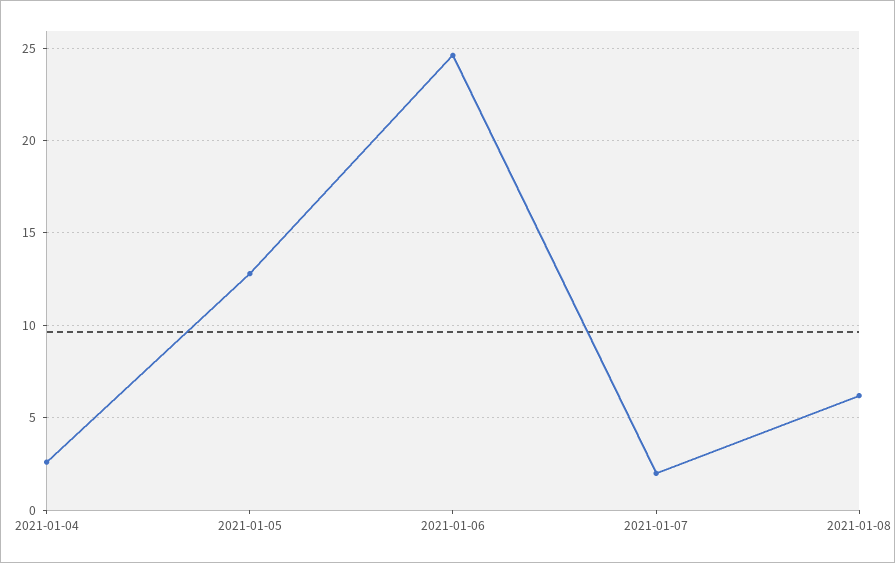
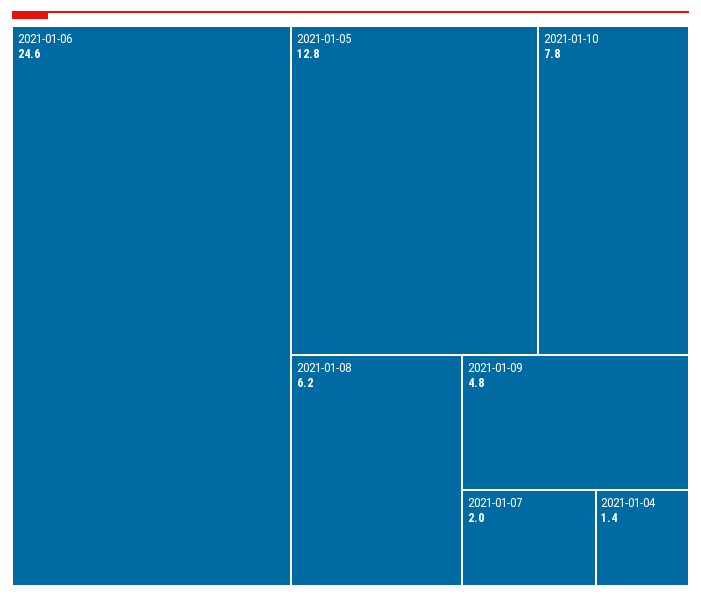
2021-01-04: 2.5 -> 1.4
2021-01-10: none -> 7.8
2021-01-09: none -> 4.8

